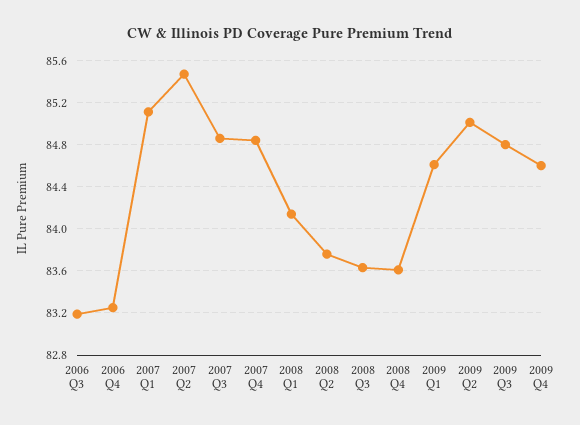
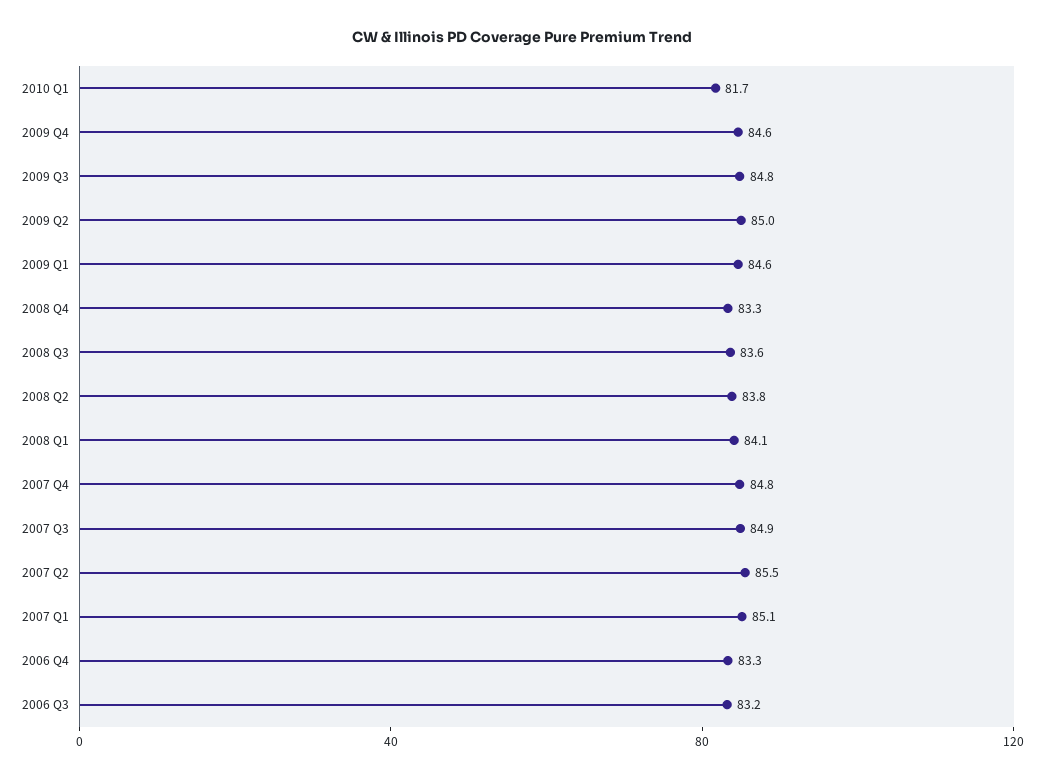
2008 Q4: 83.6 -> 83.3
2010 Q1: none -> 81.7

